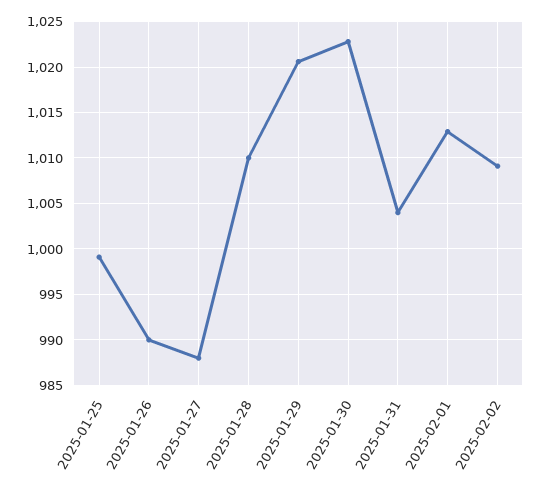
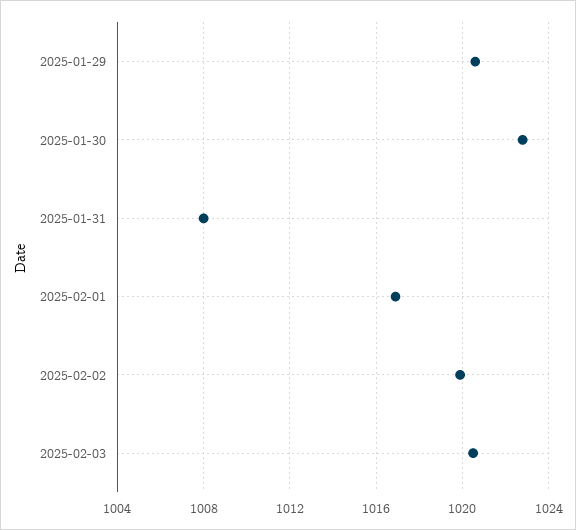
2025-01-25: 999 -> none
2025-01-26: 990 -> none
2025-01-27: 988 -> none
2025-01-28: 1010 -> none
2025-01-31: 1004 -> 1008
2025-02-01: 1013 -> 1017
2025-02-02: 1009 -> 1020
2025-02-03: none -> 1020.5

